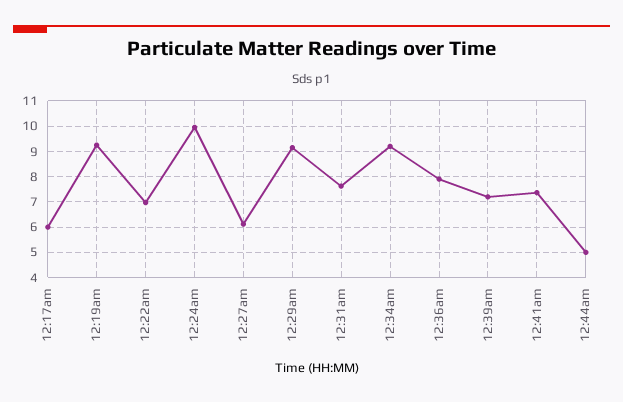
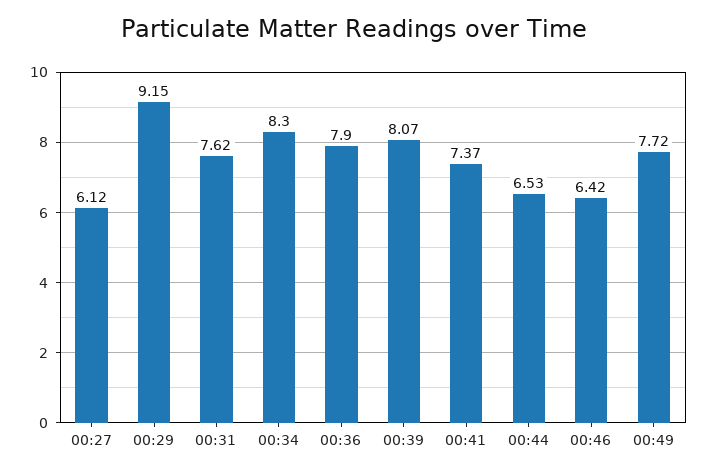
12:17am: 6 -> none
12:19am: 9.25 -> none
12:22am: 7 -> none
12:24am: 10 -> none
12:34am: 9.25 -> 8.3
12:39am: 7.25 -> 8.07
12:44am: 5 -> 6.53
00:46: none -> 6.42
00:49: none -> 7.72

